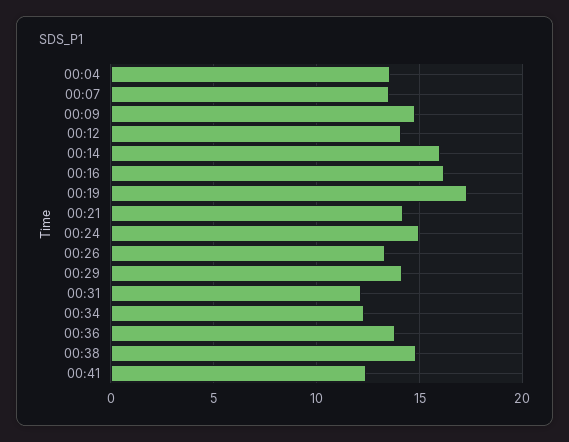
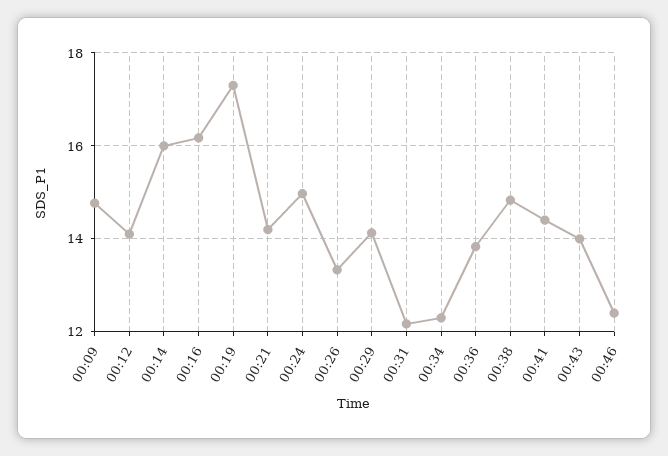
00:04: 13.5 -> none
00:07: 13.5 -> none
00:41: 12.5 -> 14.4
00:43: none -> 14
00:46: none -> 12.4

